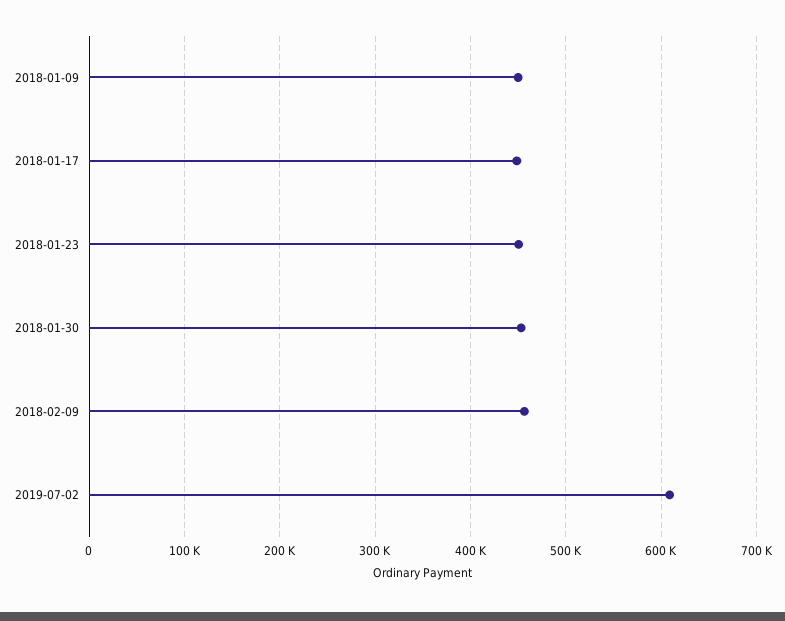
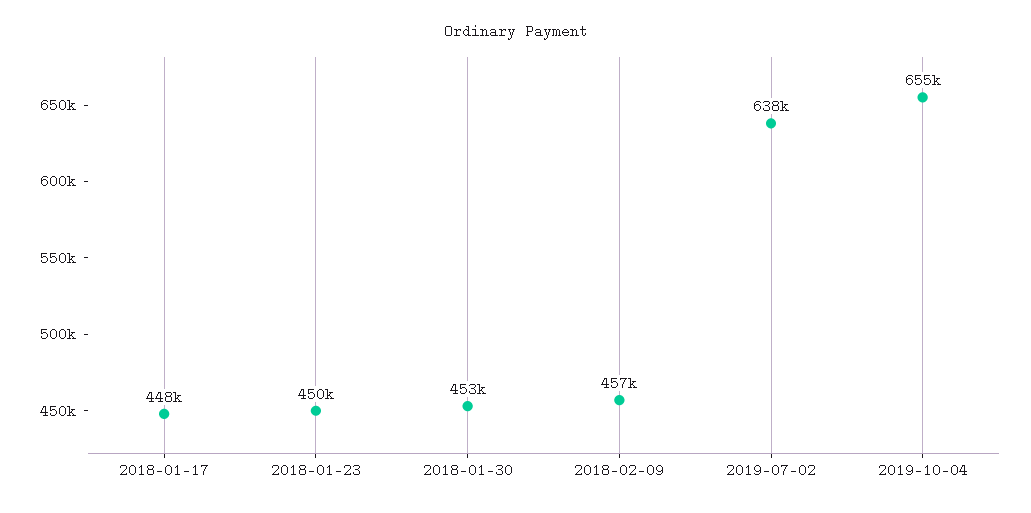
2018-01-09: 450000 -> none
2019-07-02: 610000 -> 638000
2019-10-04: none -> 655000

